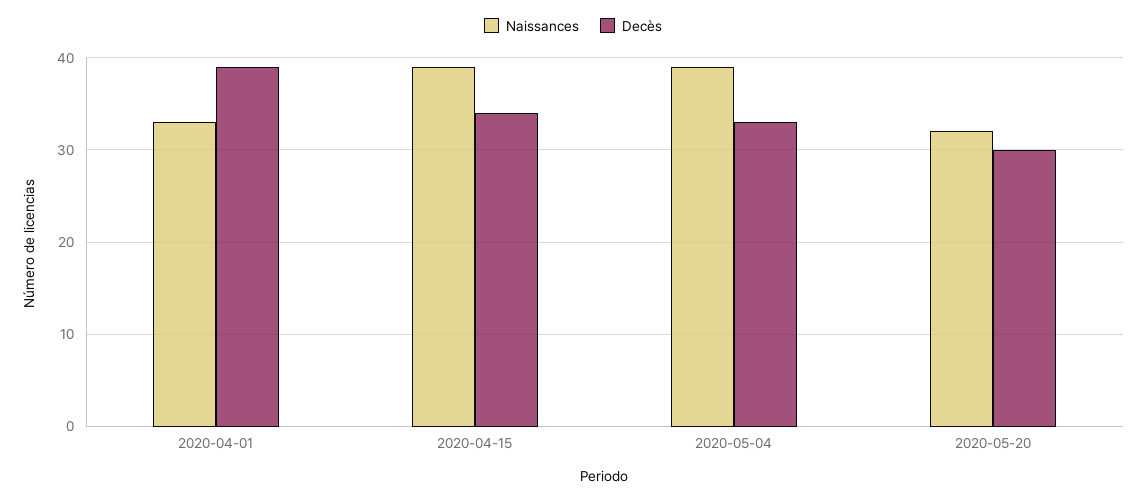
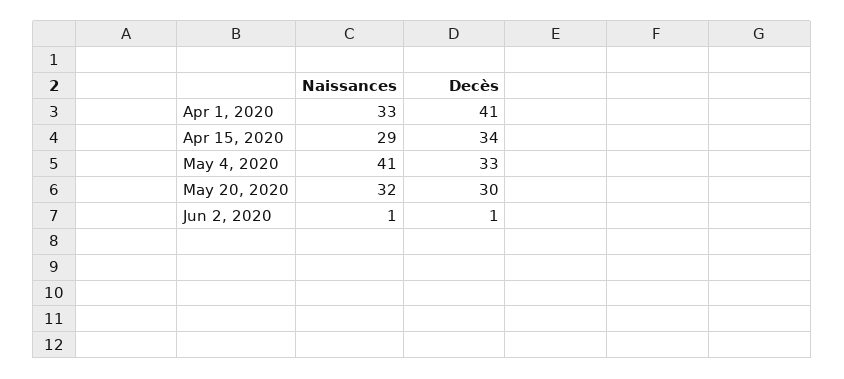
Decès, 2020-04-01: 39 -> 41
Naissances, 2020-04-15: 39 -> 29
Naissances, 2020-05-04: 39 -> 41
Naissances, Jun 2, 2020: none -> 1
Decès, Jun 2, 2020: none -> 1

